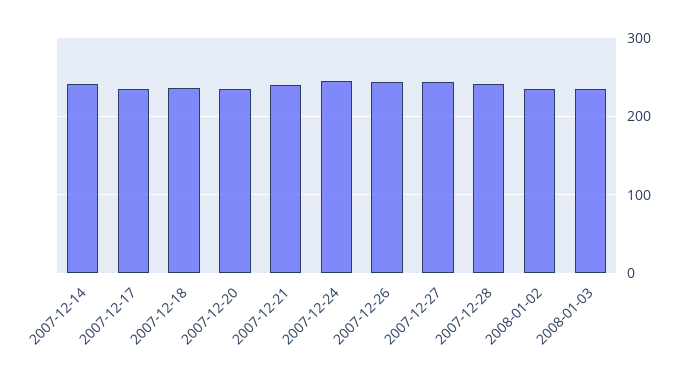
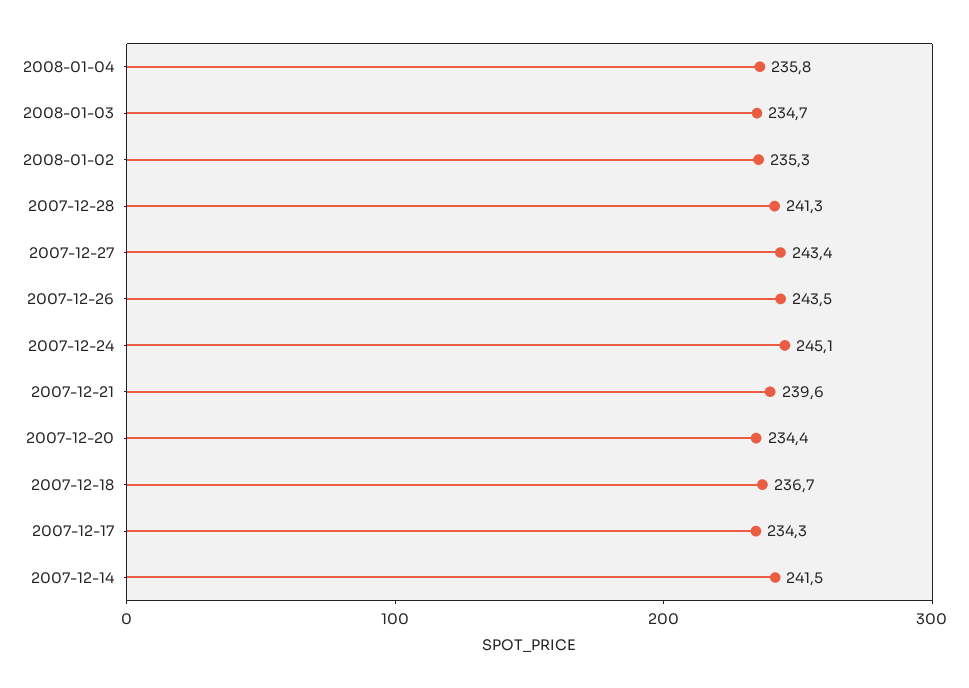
2008-01-04: none -> 235.8

